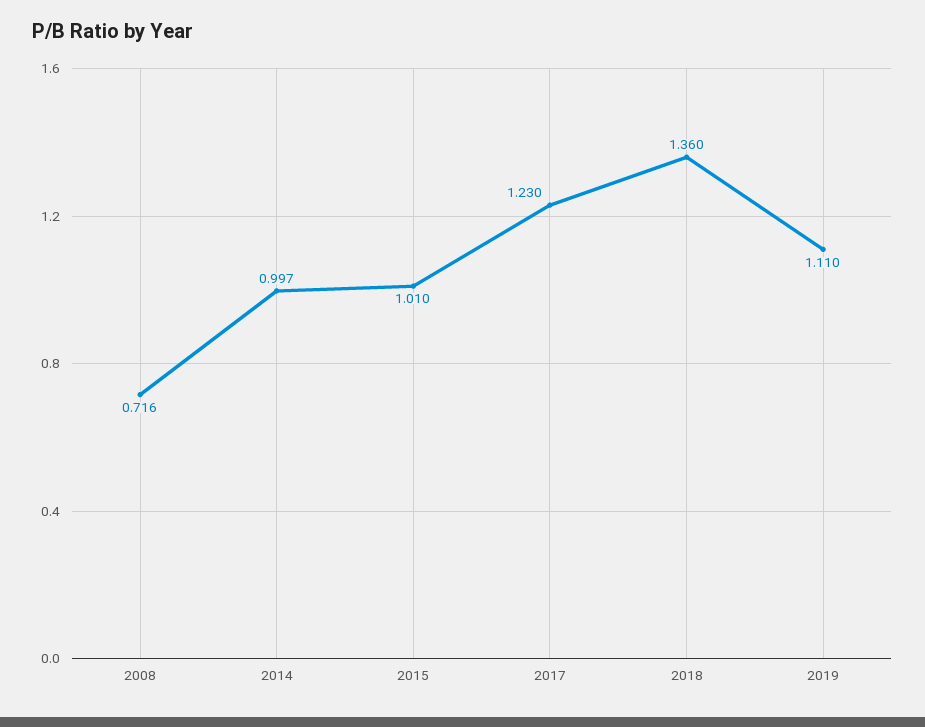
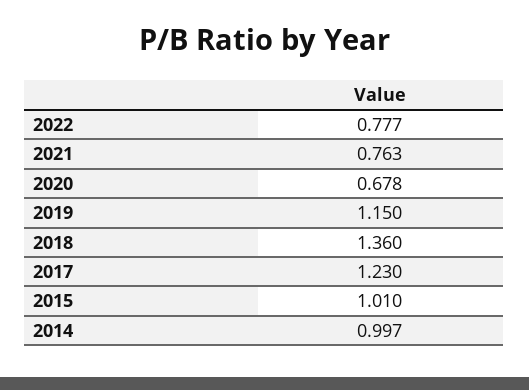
2008: 0.716 -> none
2019: 1.11 -> 1.15
2022: none -> 0.777
2021: none -> 0.763
2020: none -> 0.678

